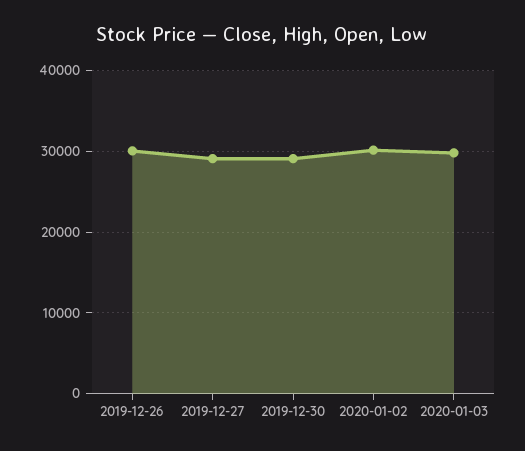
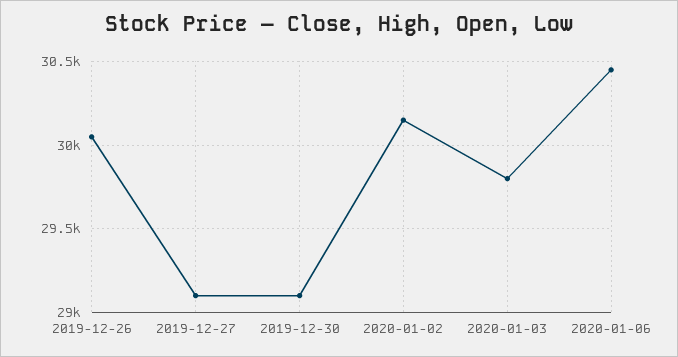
2020-01-06: none -> 30450

